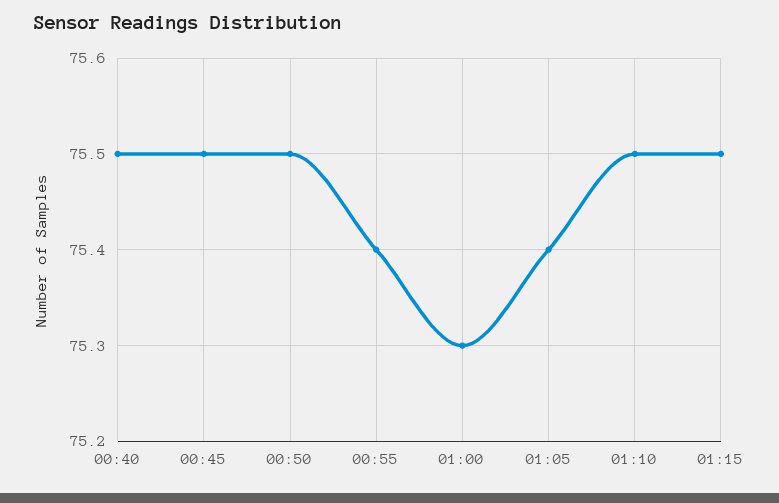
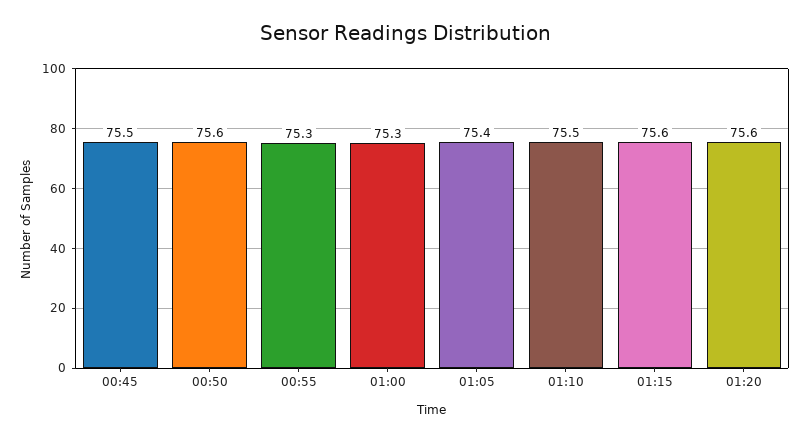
00:40: 75.5 -> none
00:50: 75.5 -> 75.6
00:55: 75.4 -> 75.3
01:15: 75.5 -> 75.6
01:20: none -> 75.6

